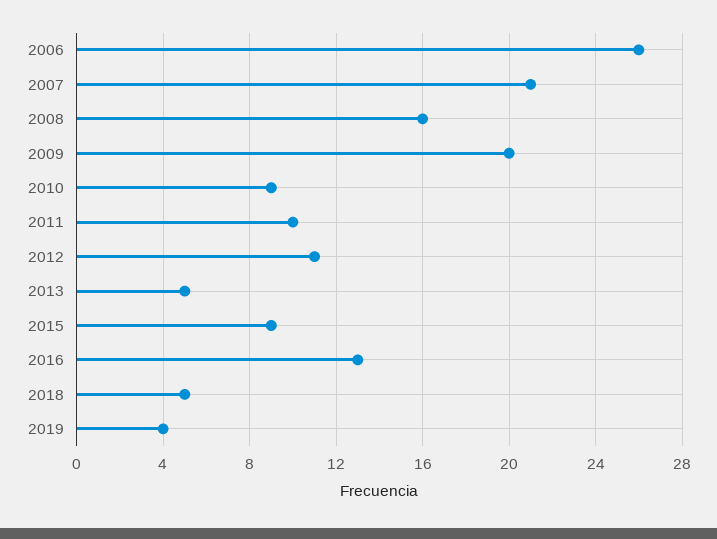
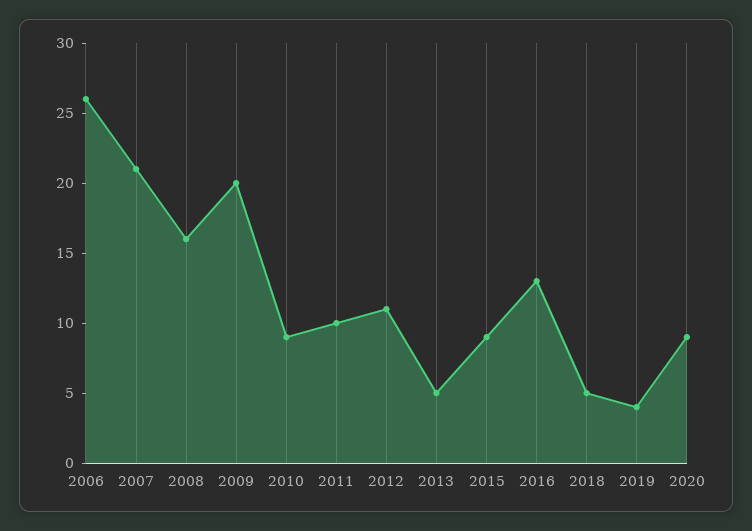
2020: none -> 9

